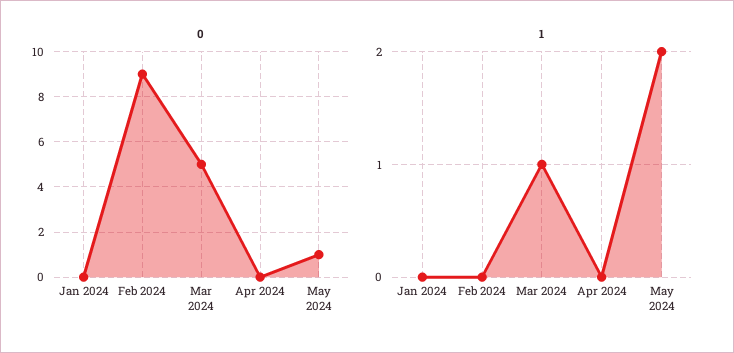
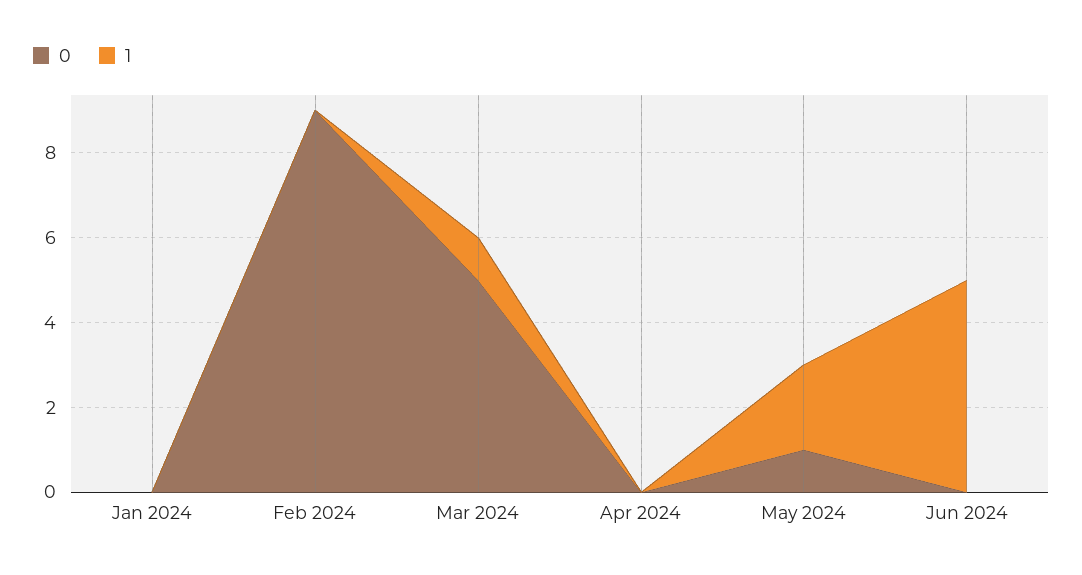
0, Jun 2024: none -> 0
1, Jun 2024: none -> 5

